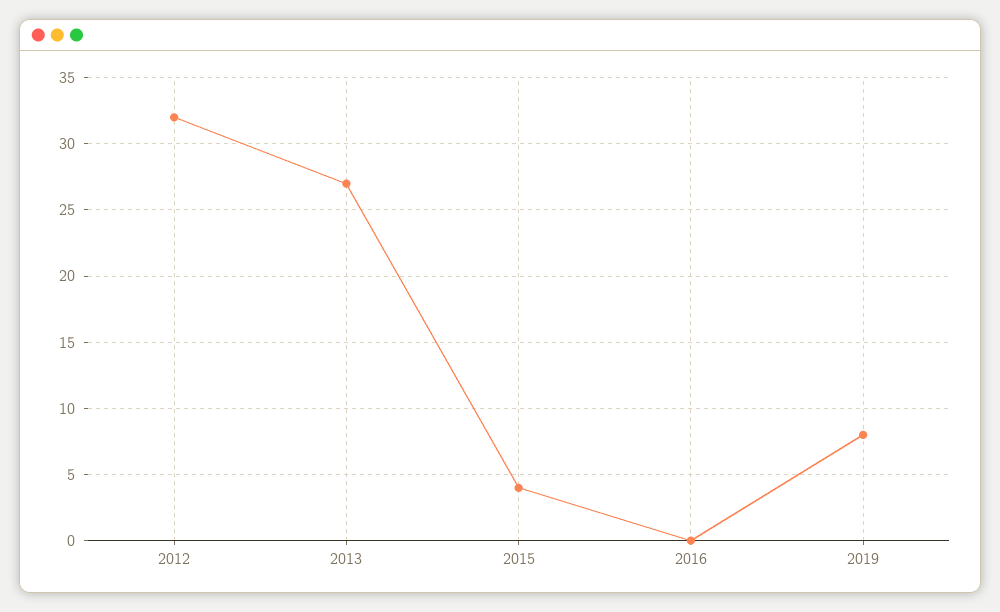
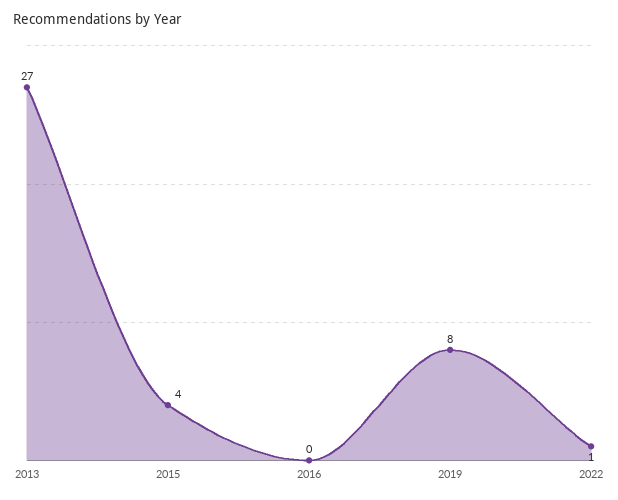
2012: 32 -> none
2022: none -> 1

